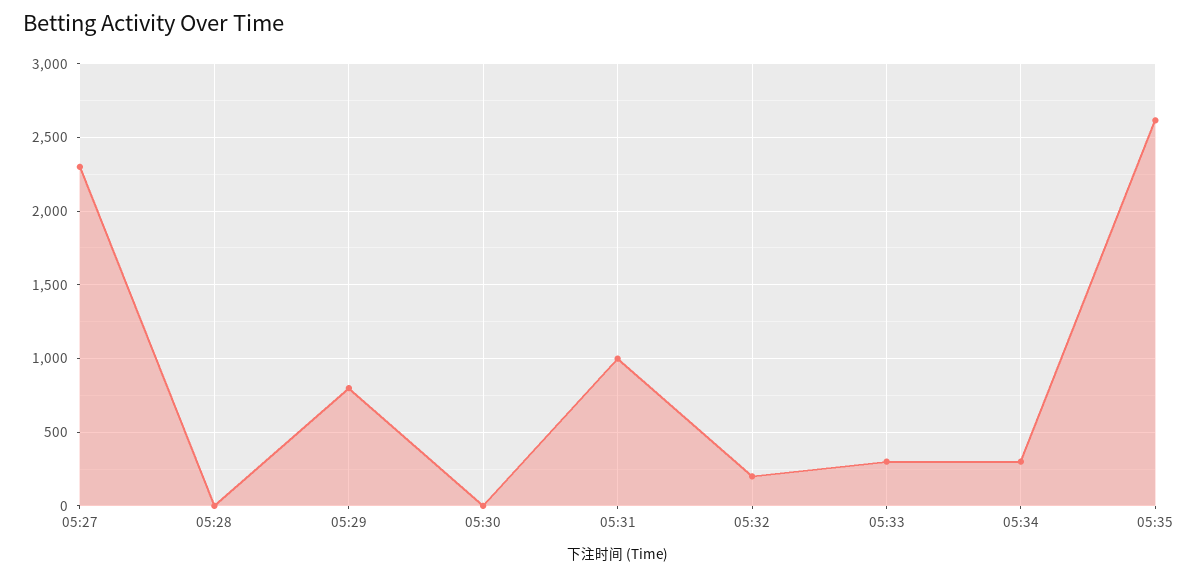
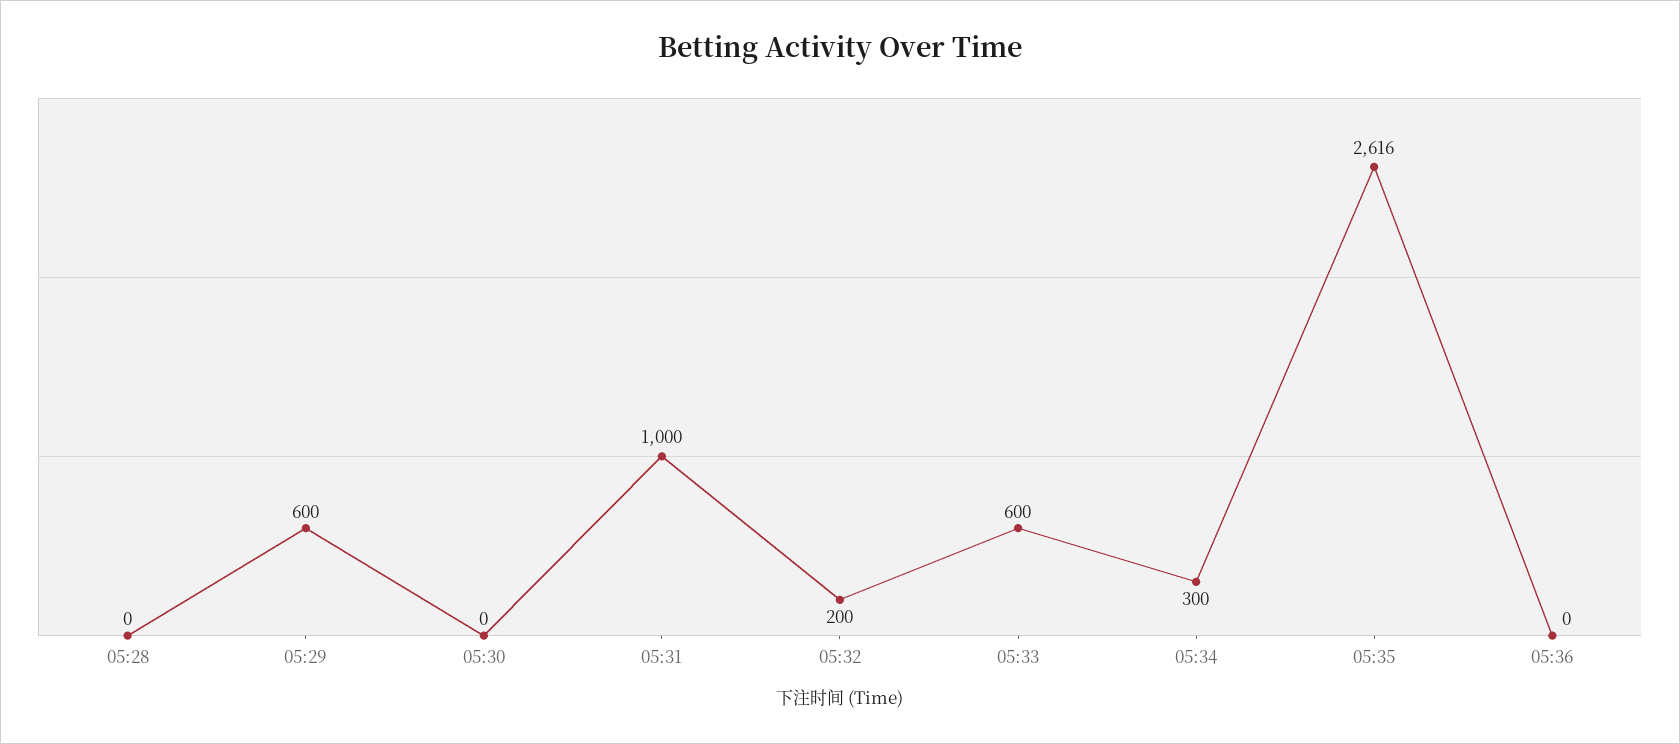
05:27: 2300 -> none
05:29: 800 -> 600
05:33: 300 -> 600
05:36: none -> 0

